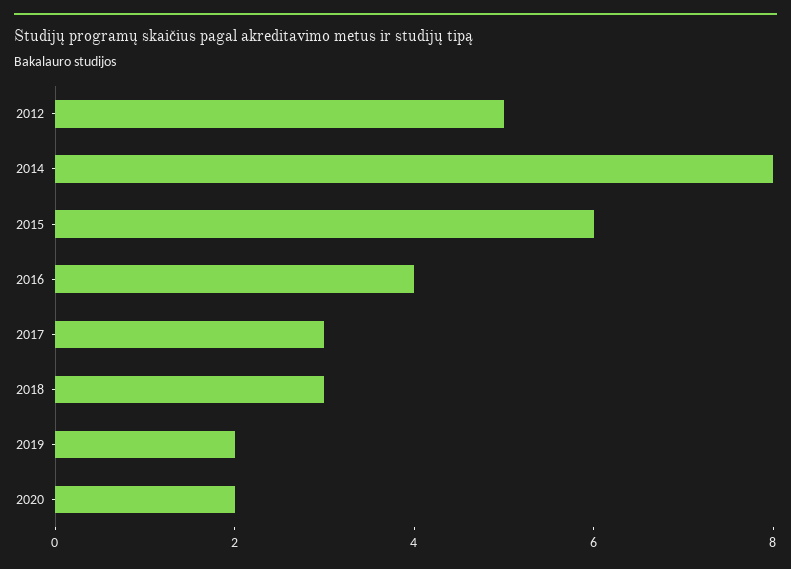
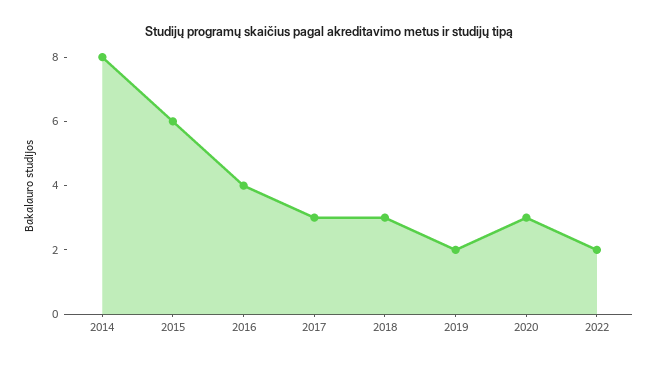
2012: 5 -> none
2020: 2 -> 3
2022: none -> 2

